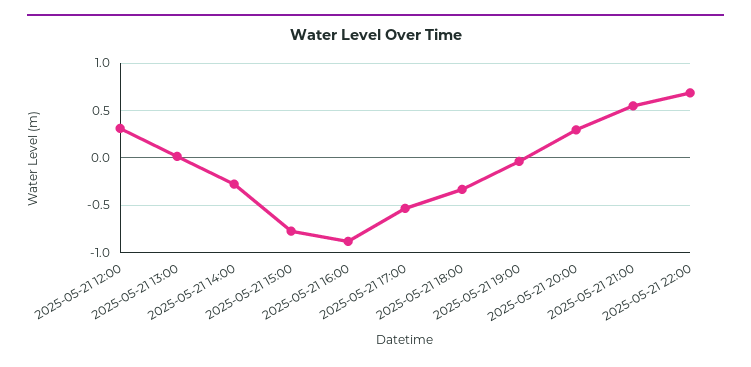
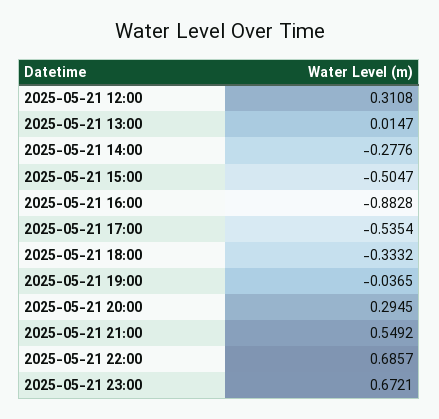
2025-05-21 15:00: -0.8 -> -0.5047
2025-05-21 23:00: none -> 0.6721

